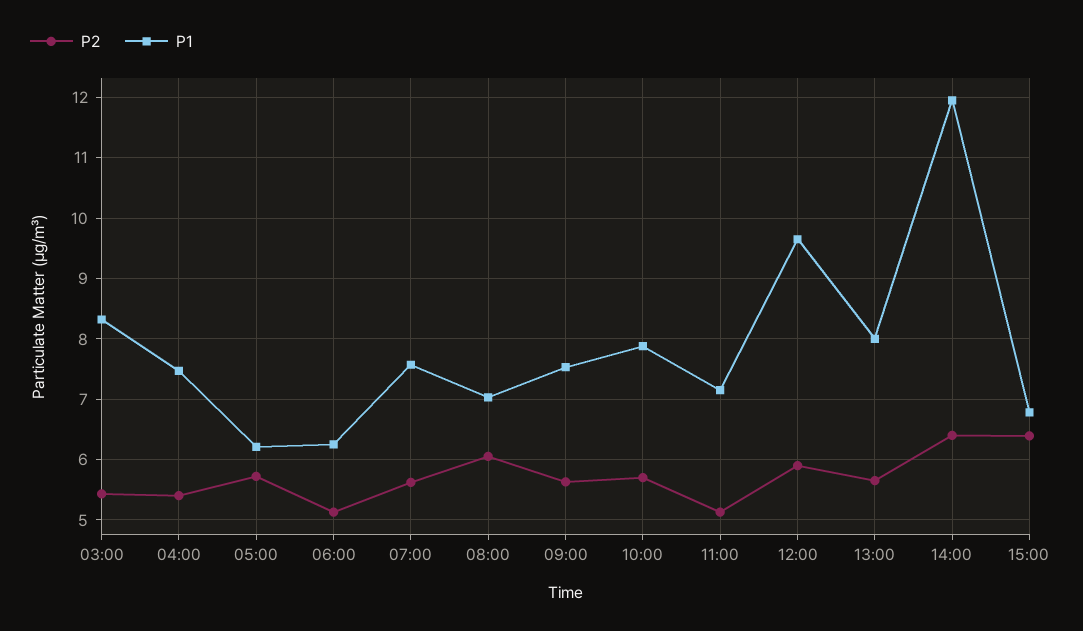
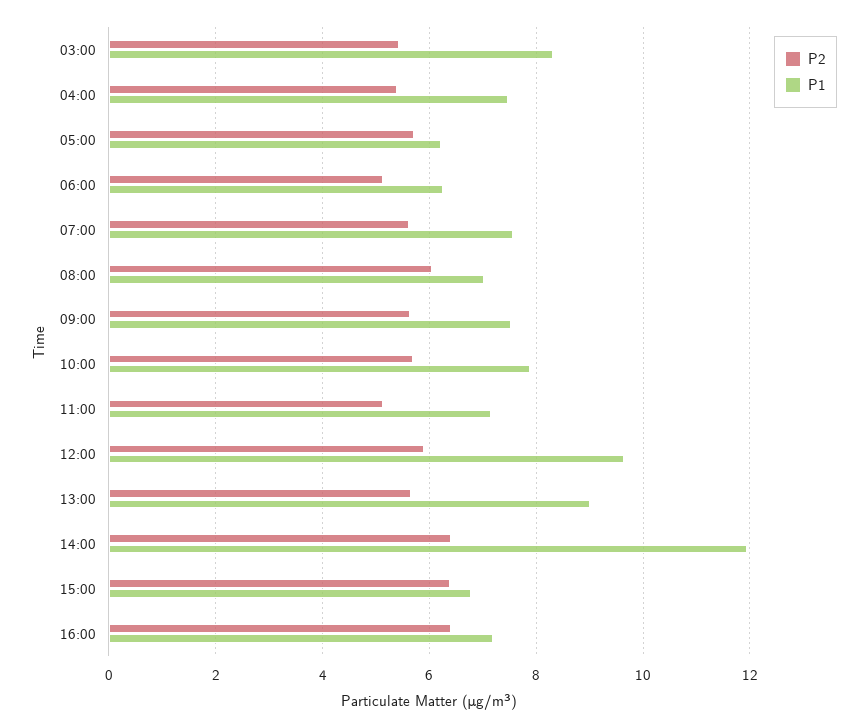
P1, 13:00: 8 -> 9
P2, 16:00: none -> 6.4
P1, 16:00: none -> 7.2

